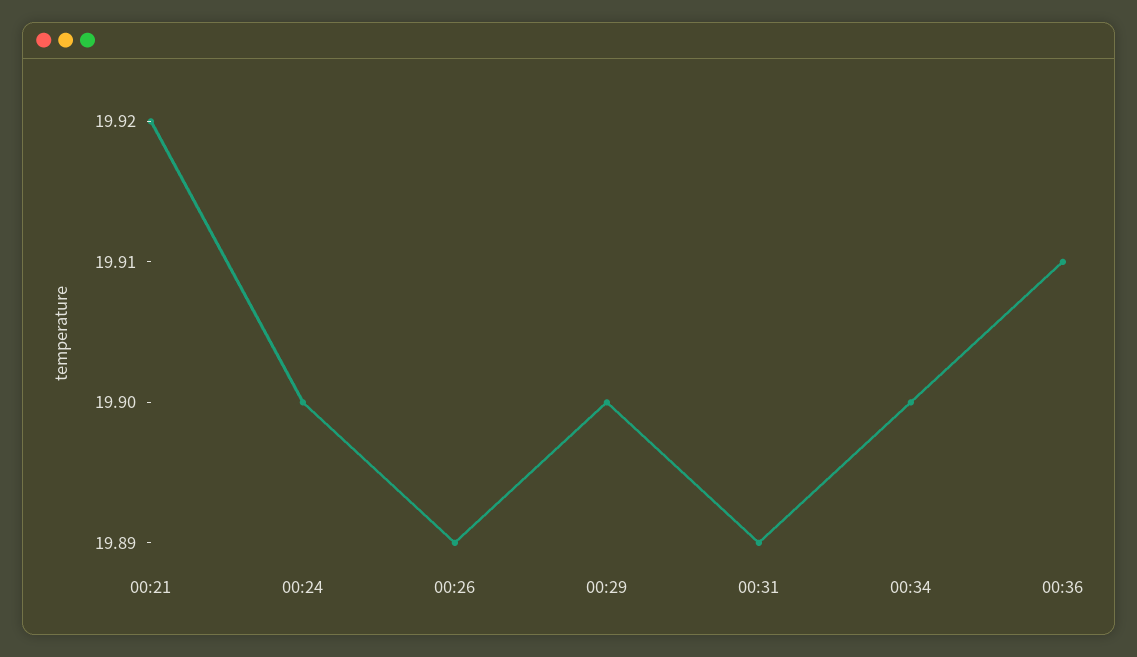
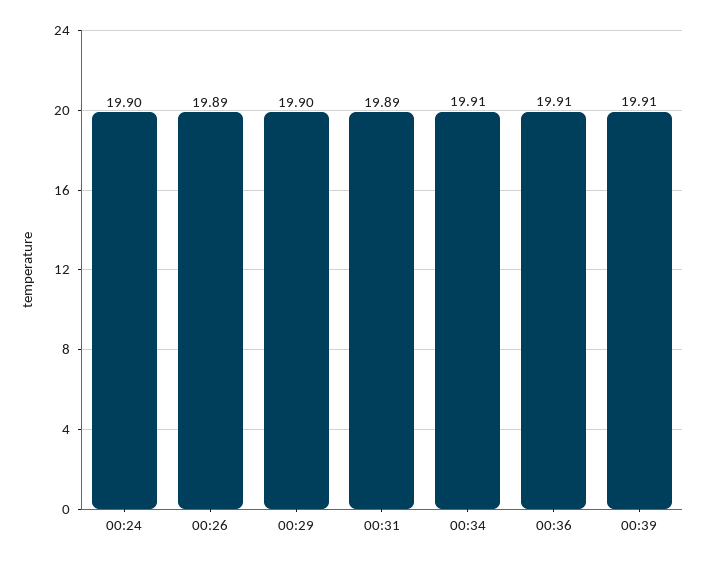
00:21: 19.92 -> none
00:34: 19.9 -> 19.91
00:39: none -> 19.91

